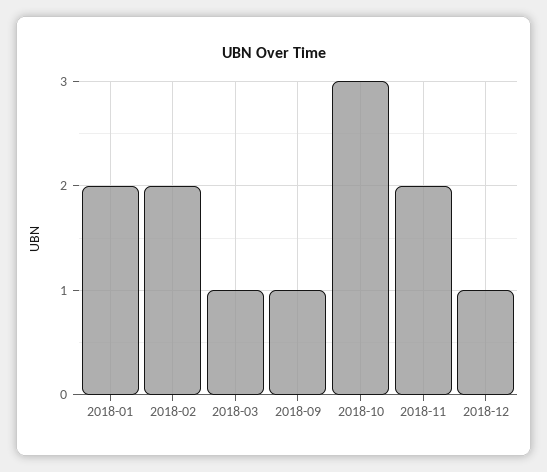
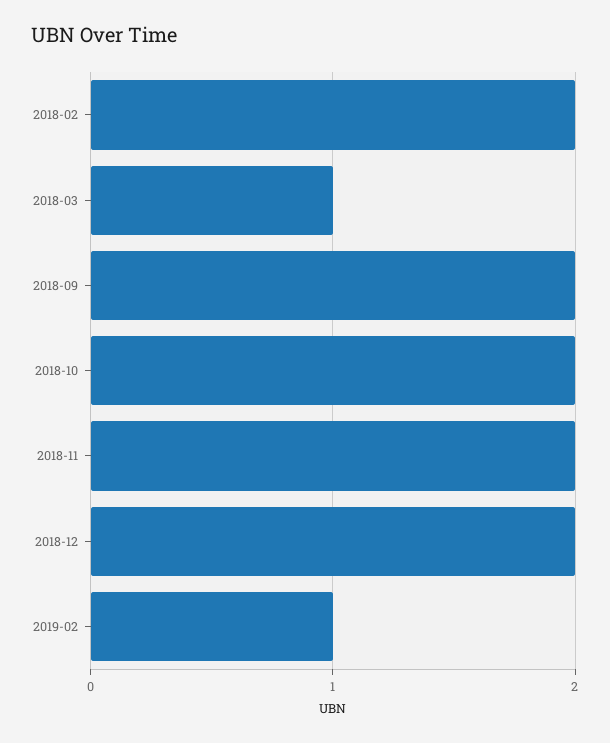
2018-01: 2 -> none
2018-09: 1 -> 2
2018-10: 3 -> 2
2018-12: 1 -> 2
2019-02: none -> 1

